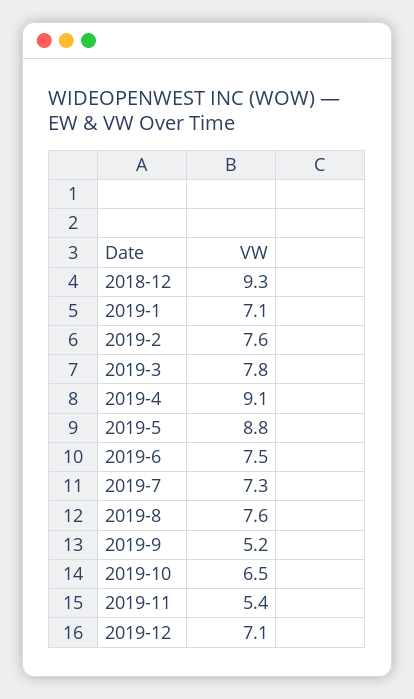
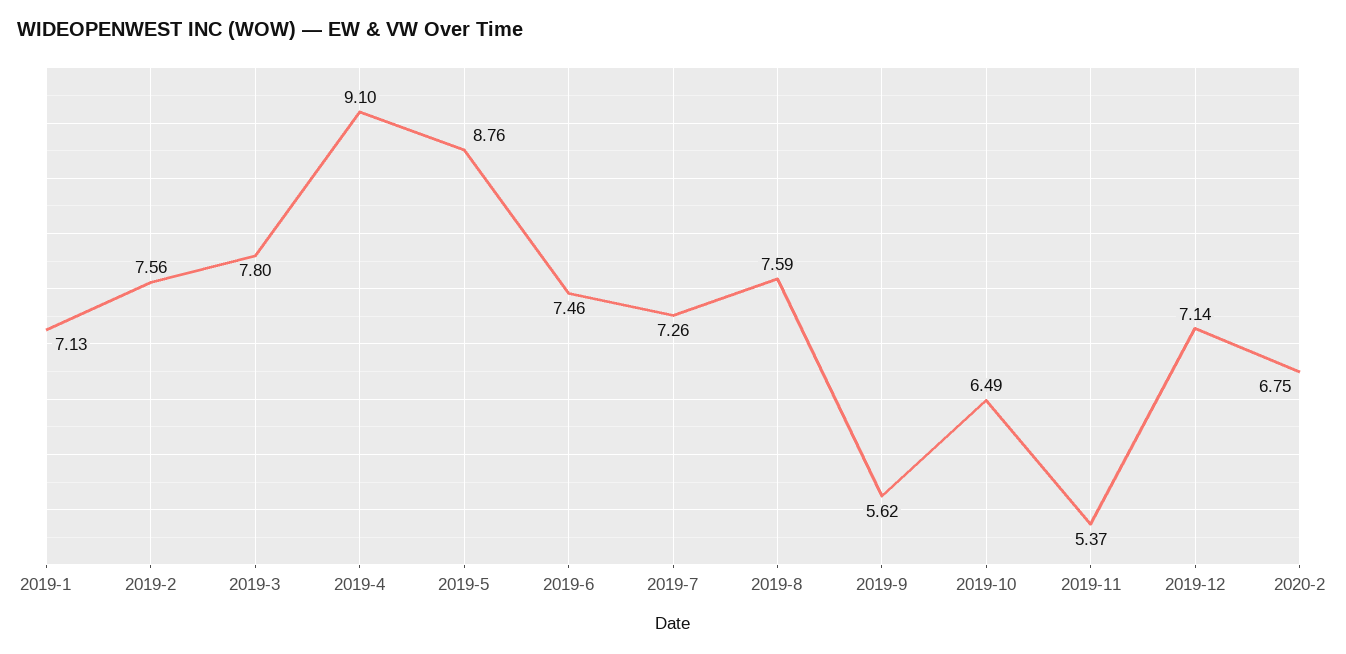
2018-12: 9.3 -> none
2019-9: 5.2 -> 5.62
2020-2: none -> 6.75

